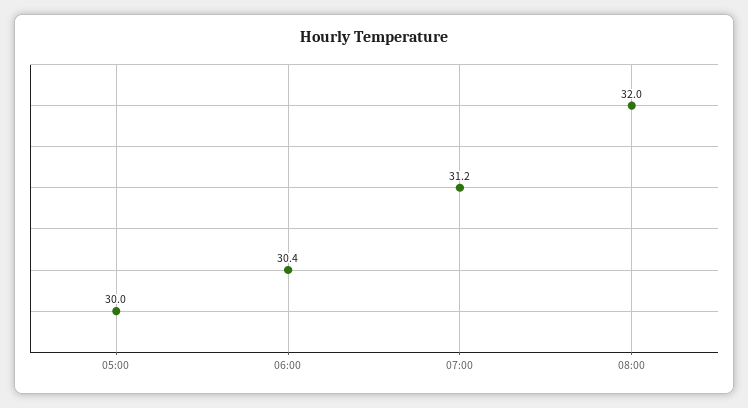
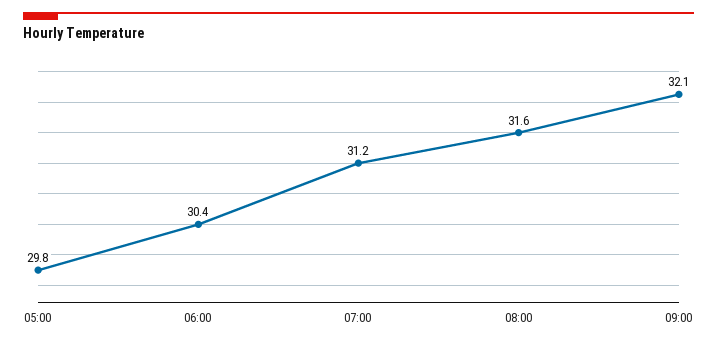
05:00: 30 -> 29.8
08:00: 32 -> 31.6
09:00: none -> 32.1

